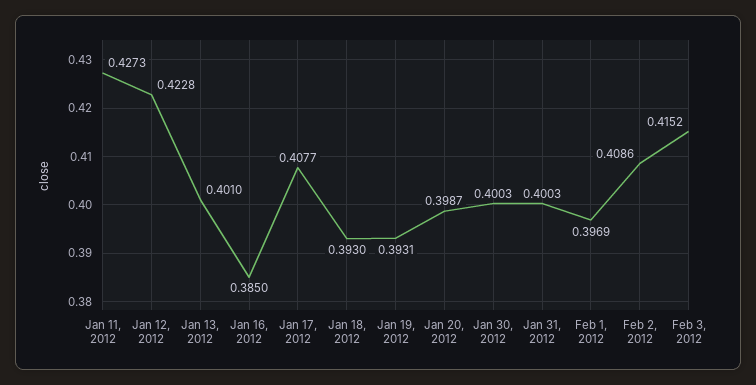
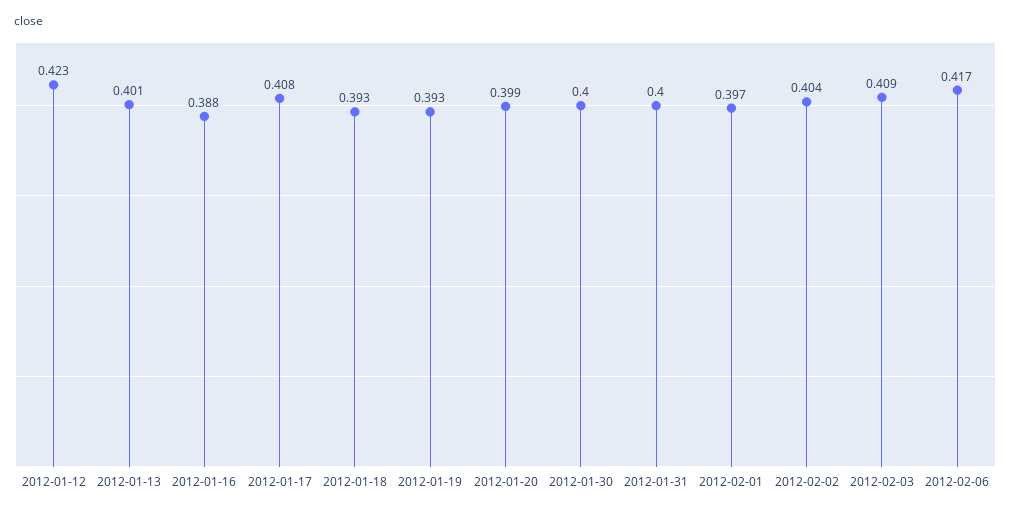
Jan 11, 2012: 0.4273 -> none
Jan 16, 2012: 0.385 -> 0.388
Feb 2, 2012: 0.4086 -> 0.404
Feb 3, 2012: 0.4152 -> 0.409
2012-02-06: none -> 0.417

